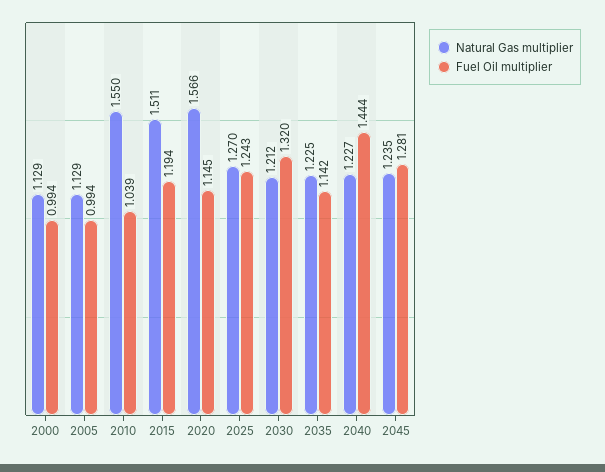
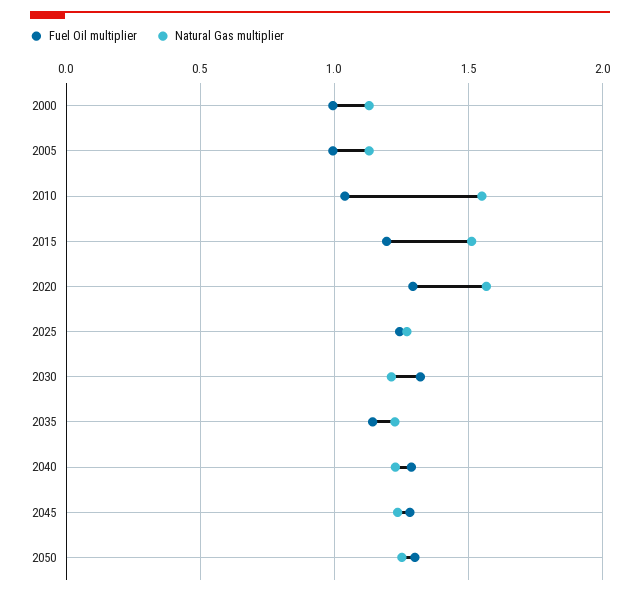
Fuel Oil multiplier, 2020: 1.145 -> 1.3
Fuel Oil multiplier, 2040: 1.444 -> 1.3
Fuel Oil multiplier, 2050: none -> 1.3
Natural Gas multiplier, 2050: none -> 1.25

